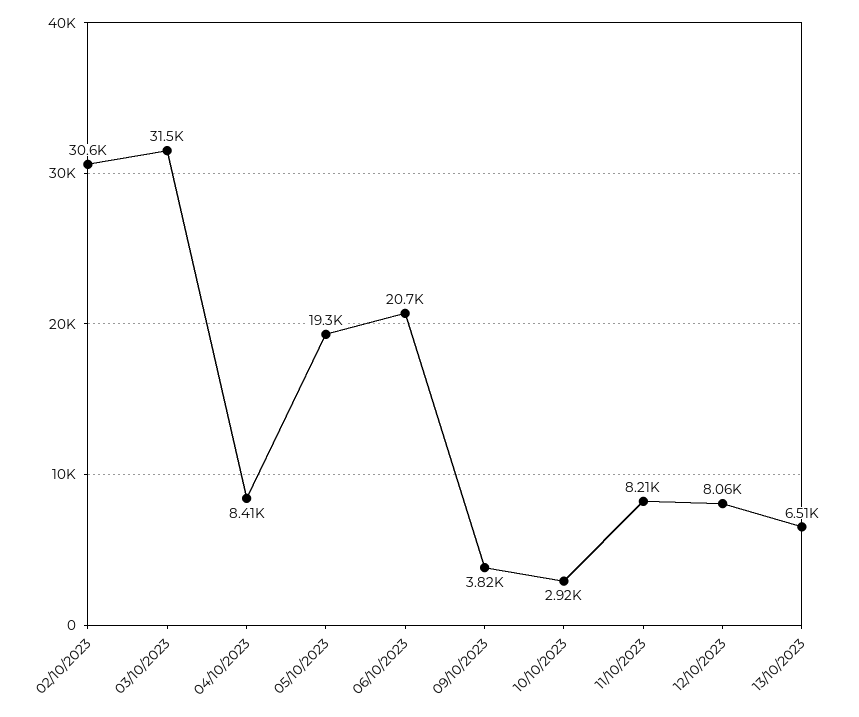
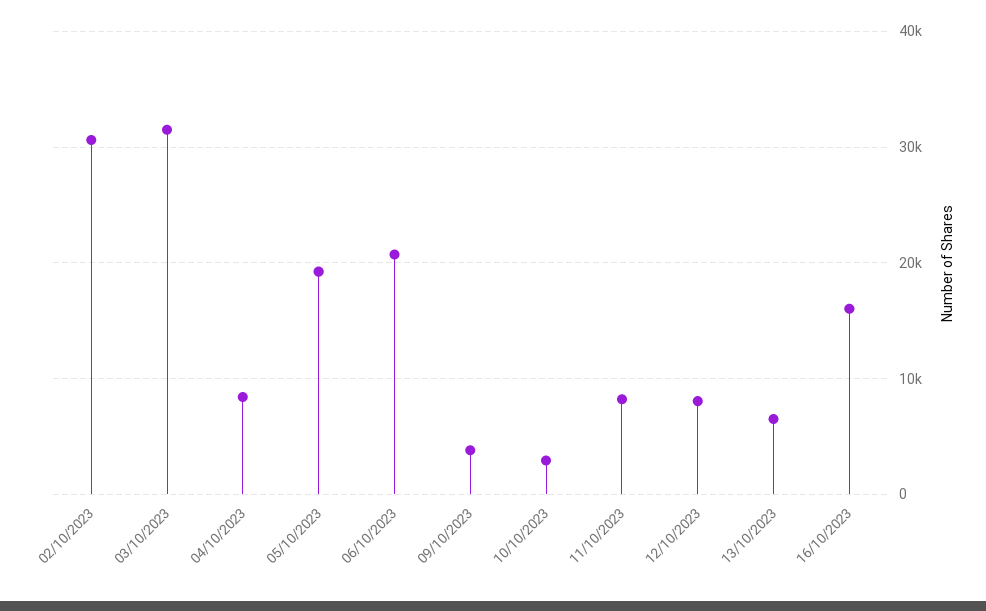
16/10/2023: none -> 16000

